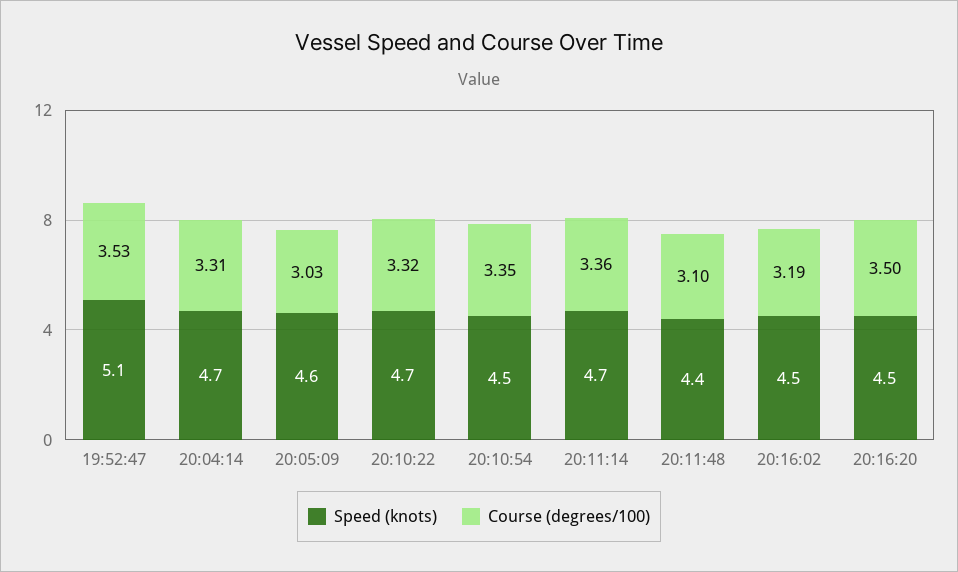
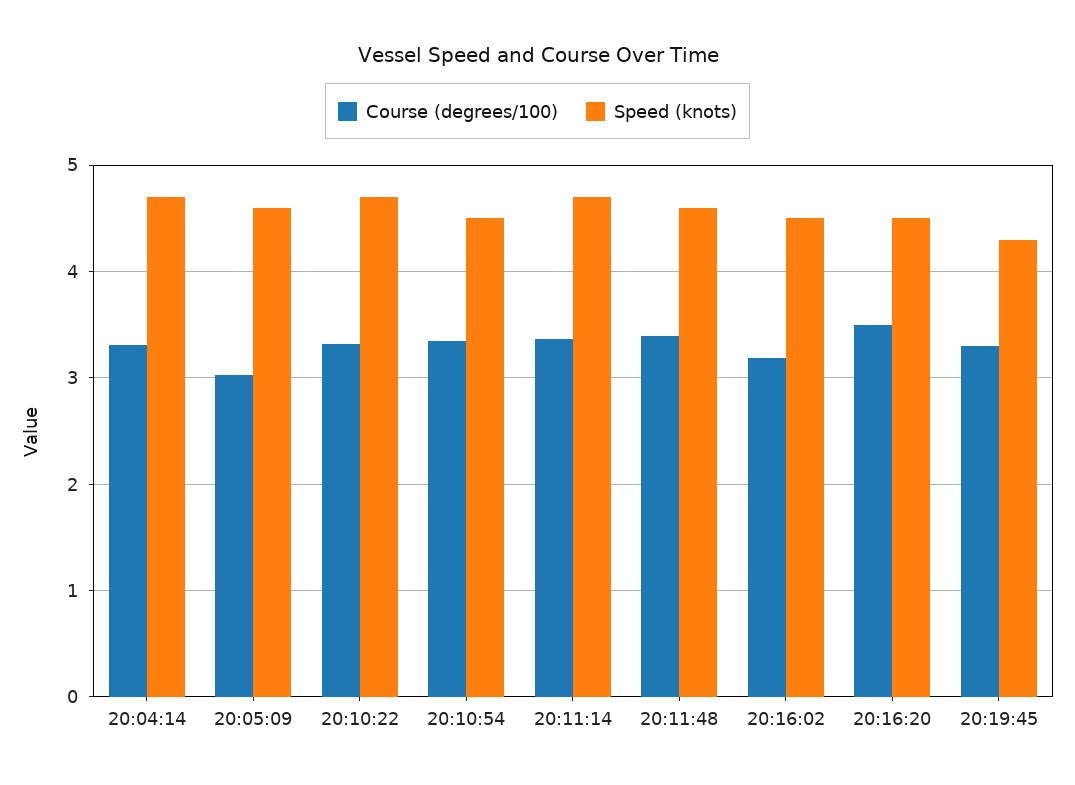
Speed (knots), 19:52:47: 5.1 -> none
Course (degrees/100), 19:52:47: 3.53 -> none
Speed (knots), 20:11:48: 4.4 -> 4.6
Course (degrees/100), 20:11:48: 3.1 -> 3.4
Course (degrees/100), 20:19:45: none -> 3.3
Speed (knots), 20:19:45: none -> 4.3

